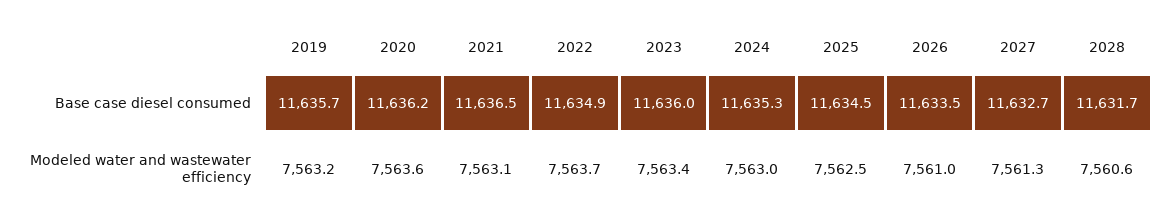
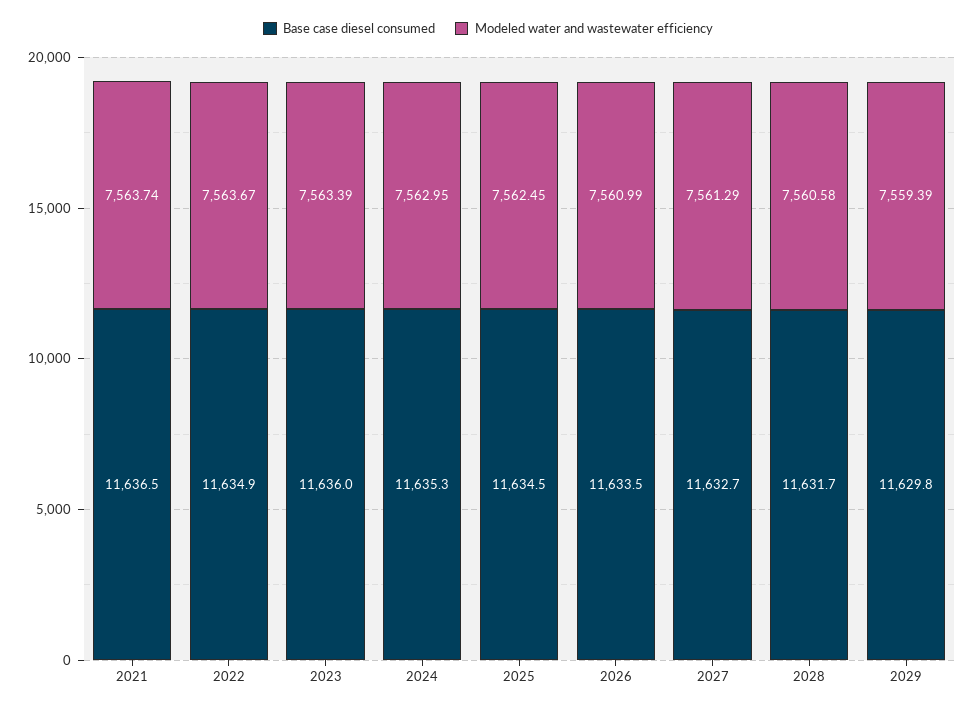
Base case diesel consumed, 2019: 11635.7 -> none
Base case diesel consumed, 2020: 11636.2 -> none
Modeled water and wastewater efficiency, 2019: 7563.2 -> none
Modeled water and wastewater efficiency, 2020: 7563.6 -> none
Modeled water and wastewater efficiency, 2021: 7563.1 -> 7563.74
Base case diesel consumed, 2029: none -> 11629.8
Modeled water and wastewater efficiency, 2029: none -> 7559.39

